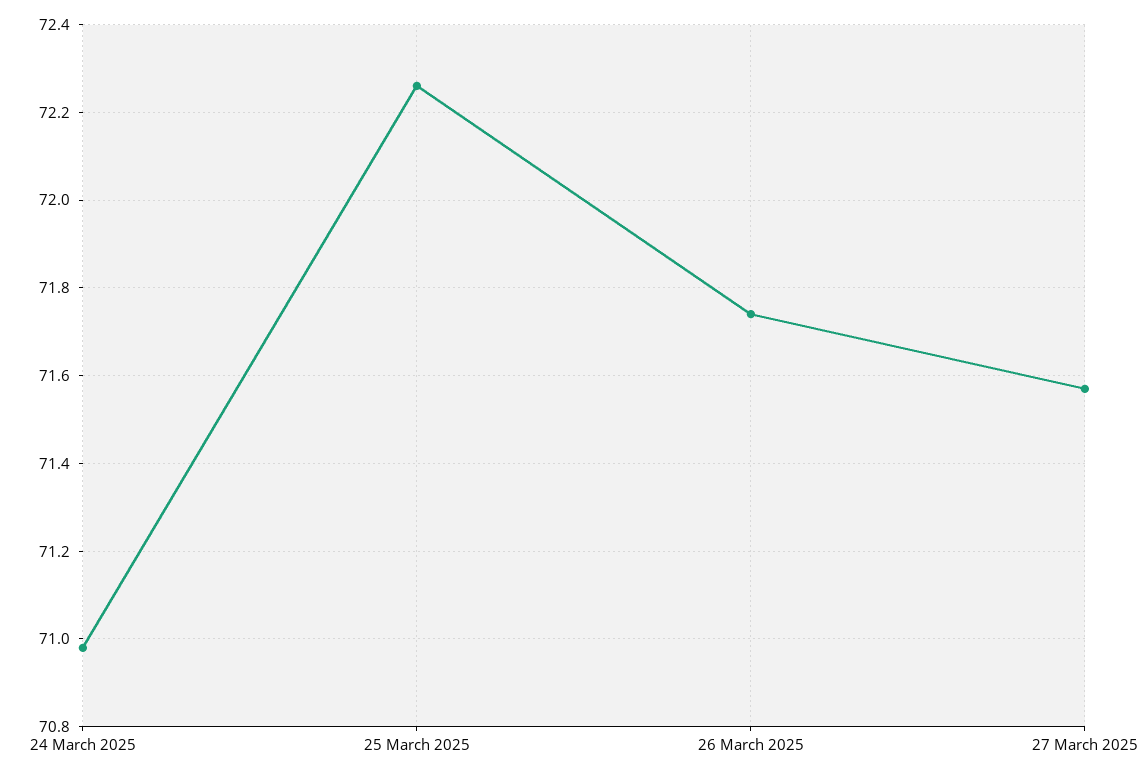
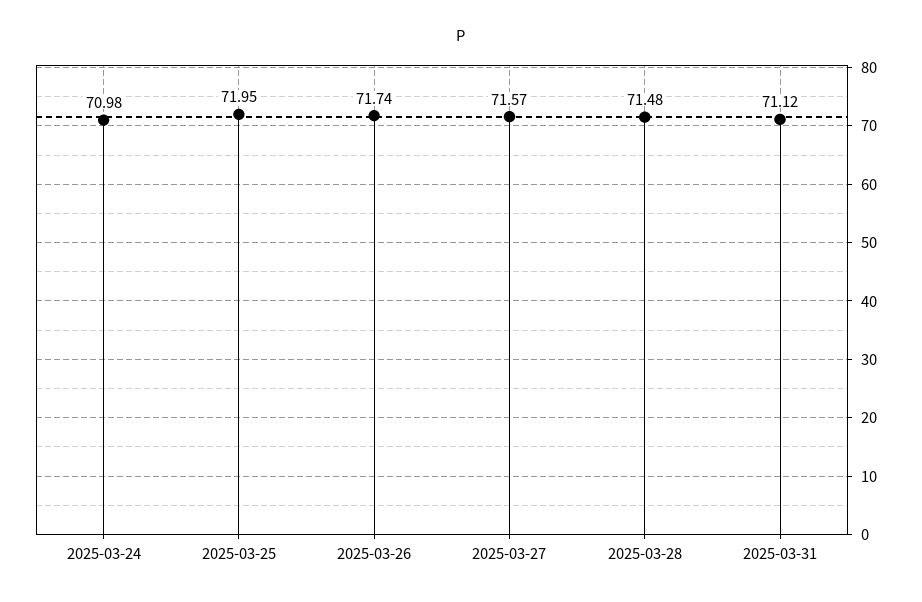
25 March 2025: 72.25 -> 71.95
2025-03-28: none -> 71.48
2025-03-31: none -> 71.12

